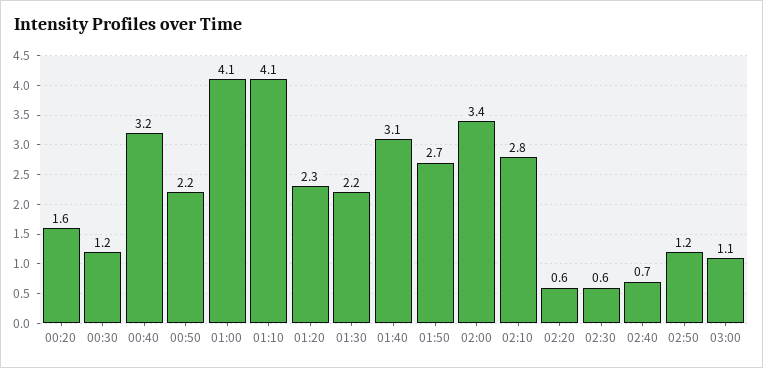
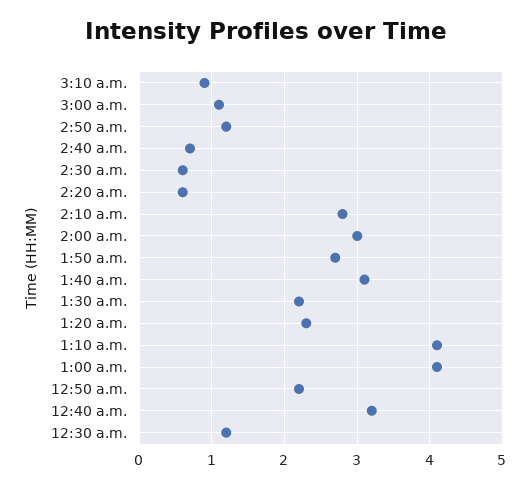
00:20: 1.6 -> none
02:00: 3.4 -> 3
3:10 a.m.: none -> 0.9

